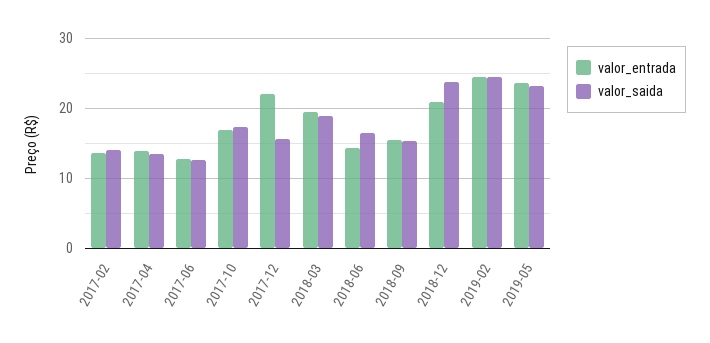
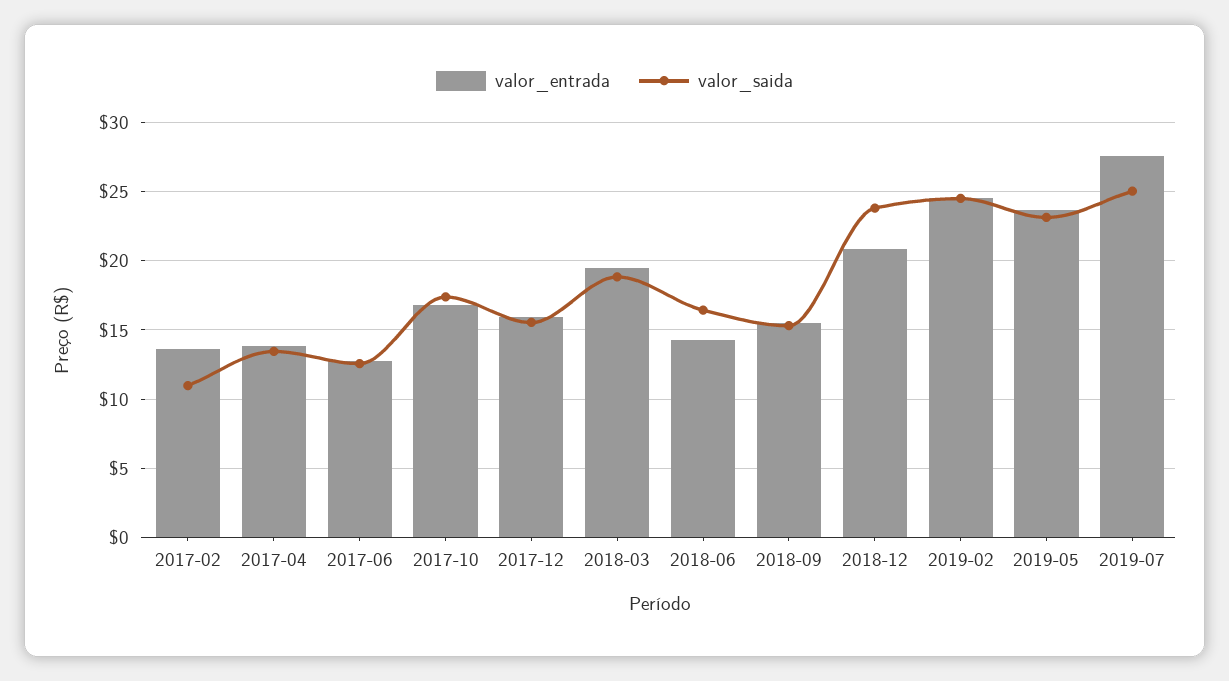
valor_saida, 2017-02: 14 -> 11
valor_entrada, 2017-12: 22 -> 16
valor_entrada, 2019-07: none -> 27.5
valor_saida, 2019-07: none -> 25

